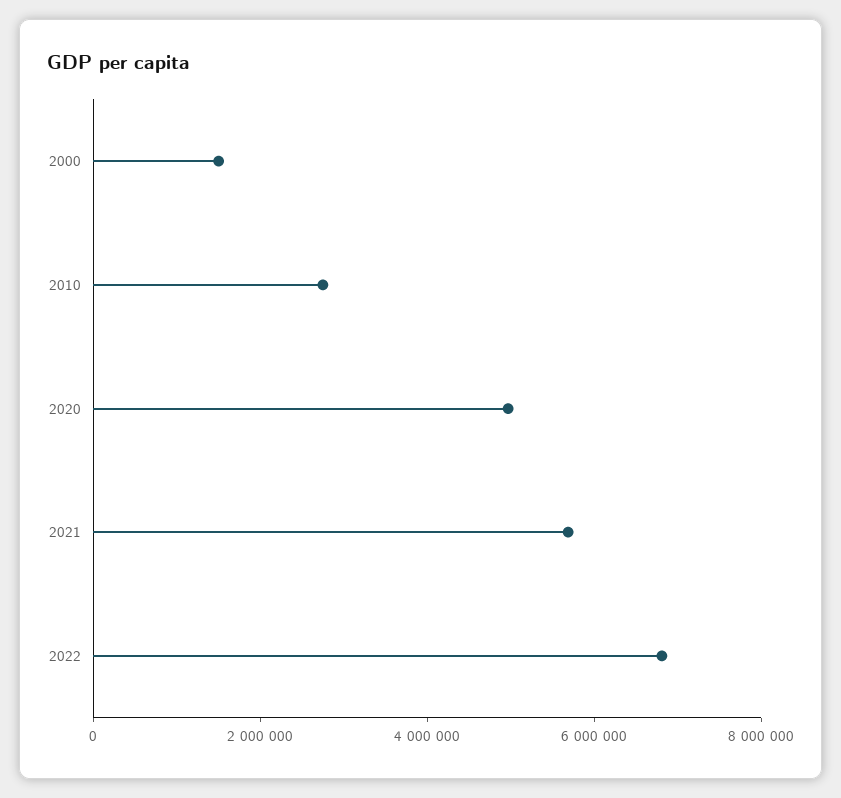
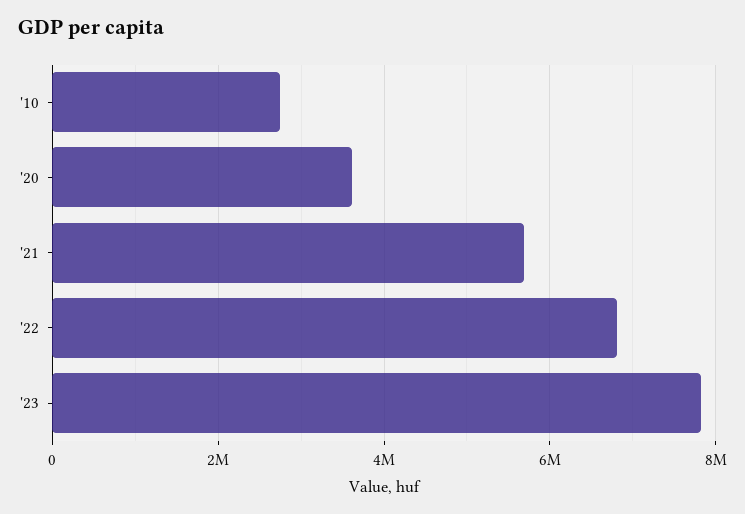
2000: 1500000 -> none
2020: 5000000 -> 3600000
'23: none -> 7800000

